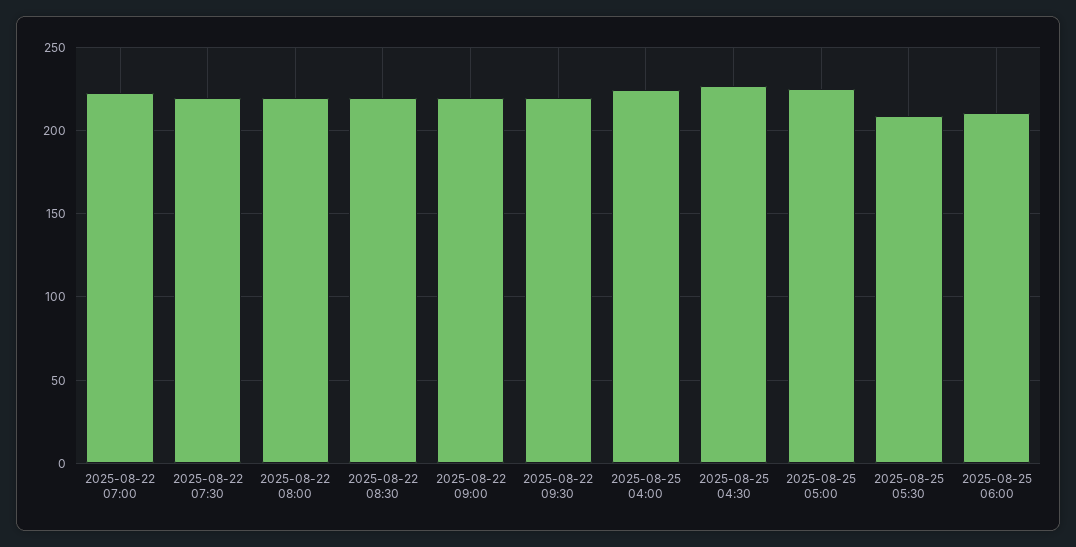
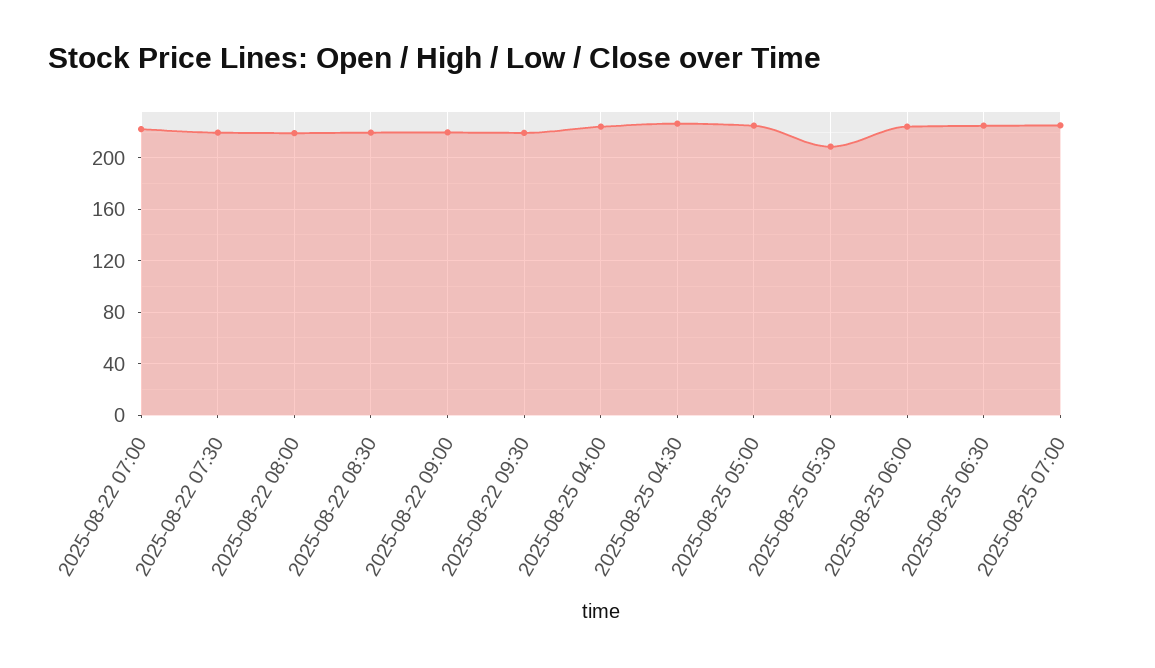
2025-08-25 06:00: 210 -> 225
2025-08-25 06:30: none -> 225
2025-08-25 07:00: none -> 225

